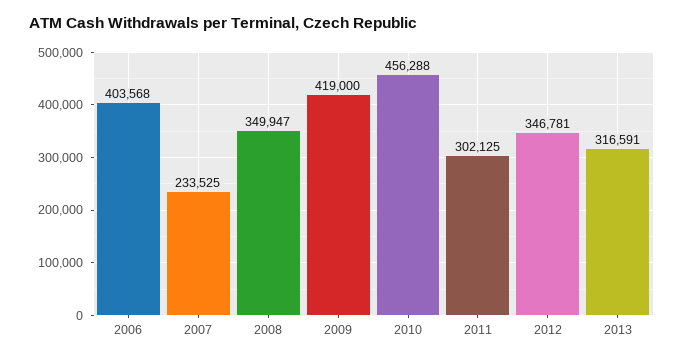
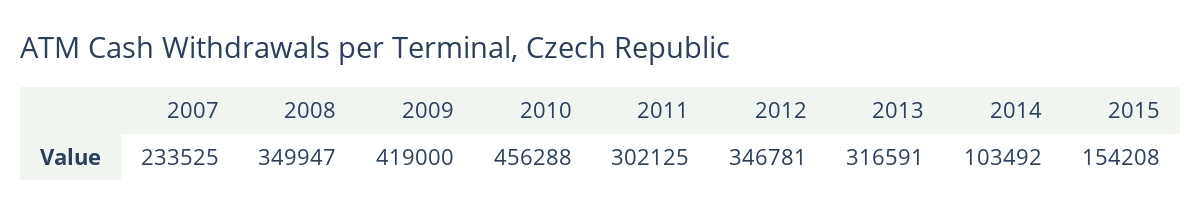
2006: 403568 -> none
2014: none -> 103492
2015: none -> 154208

